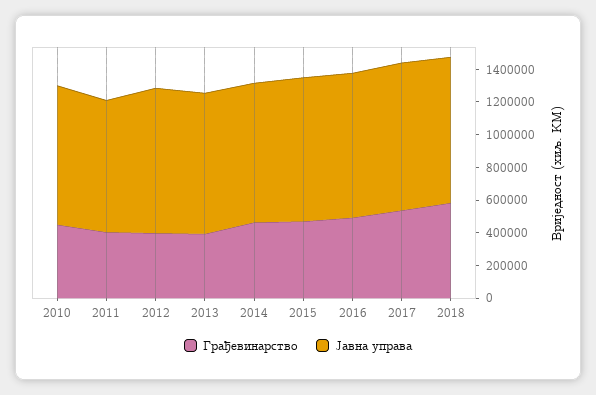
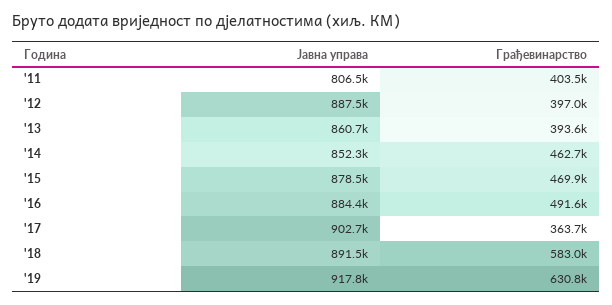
Грађевинарство, 2010: 450000 -> none
Јавна управа, 2010: 850000 -> none
Грађевинарство, 2017: 550000 -> 363700
Јавна управа, '19: none -> 917800
Грађевинарство, '19: none -> 630800

